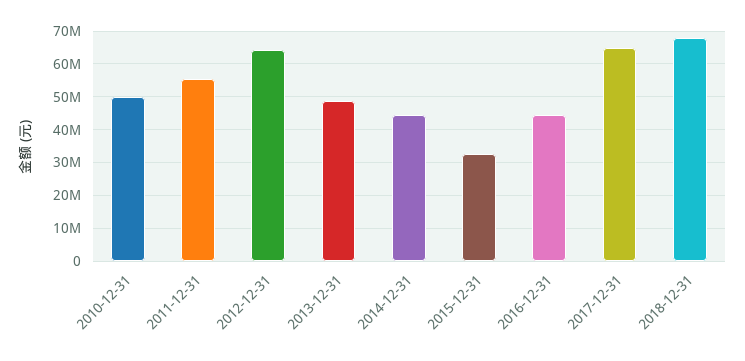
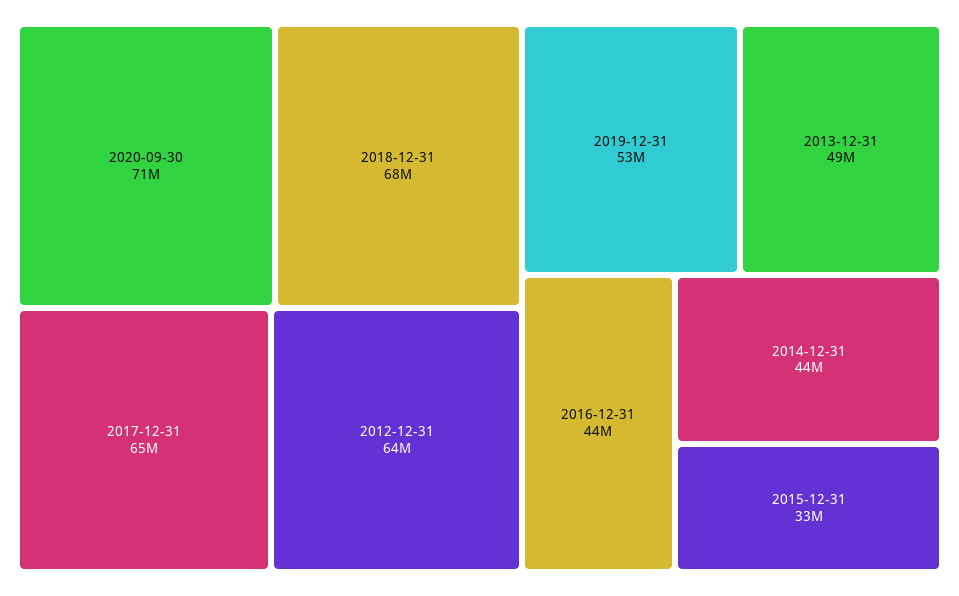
2010-12-31: 50000000 -> none
2011-12-31: 56000000 -> none
2020-09-30: none -> 71000000
2019-12-31: none -> 53000000

